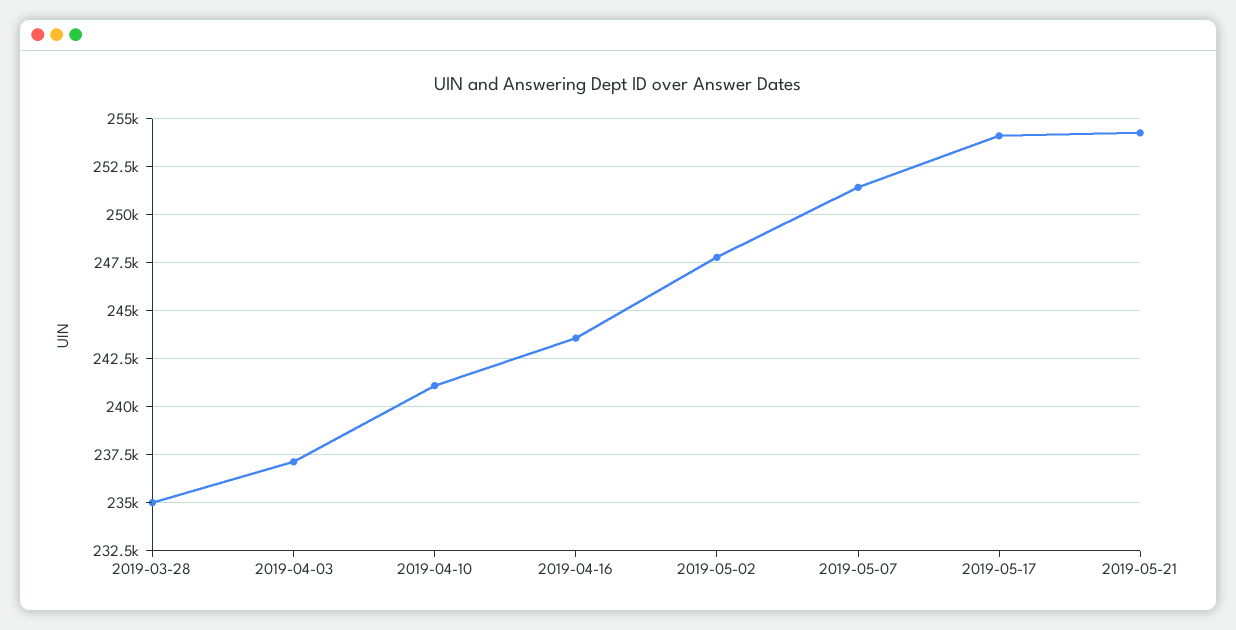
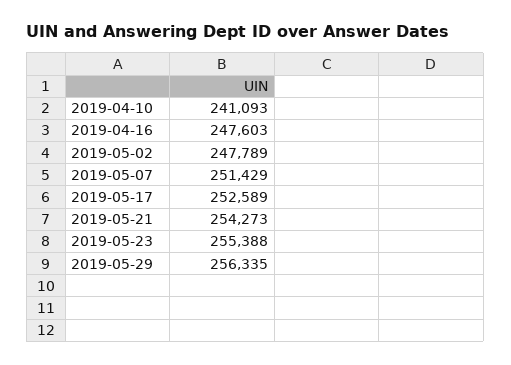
2019-03-28: 235000 -> none
2019-04-03: 237000 -> none
2019-04-16: 243500 -> 247603
2019-05-17: 254000 -> 252589
2019-05-23: none -> 255388
2019-05-29: none -> 256335

